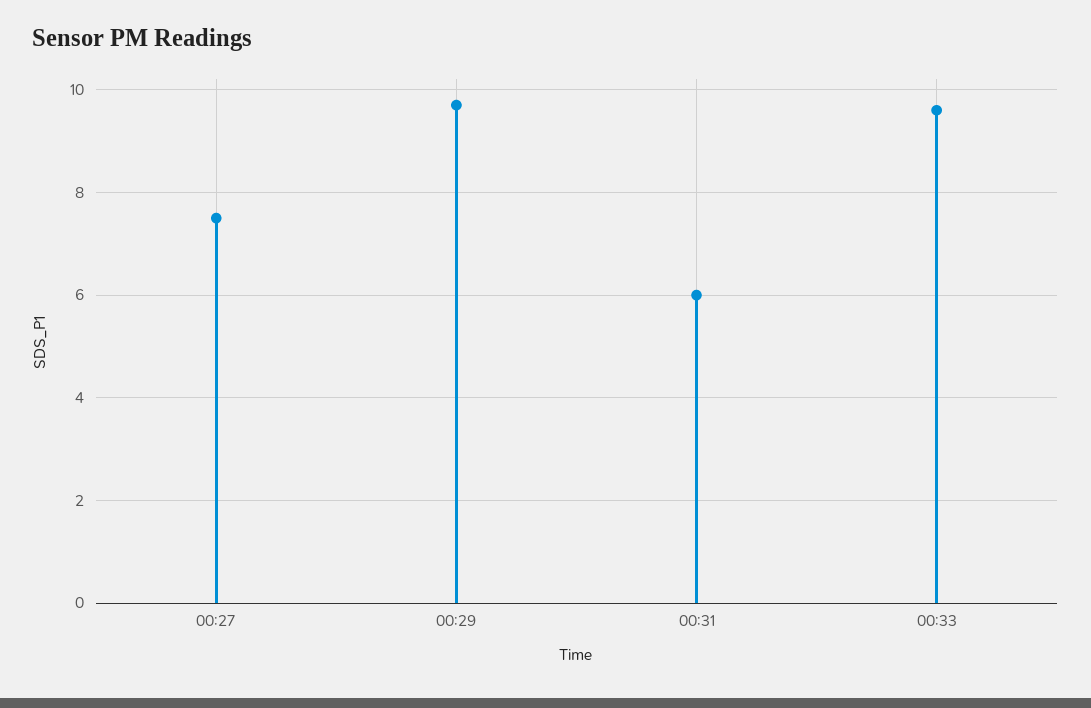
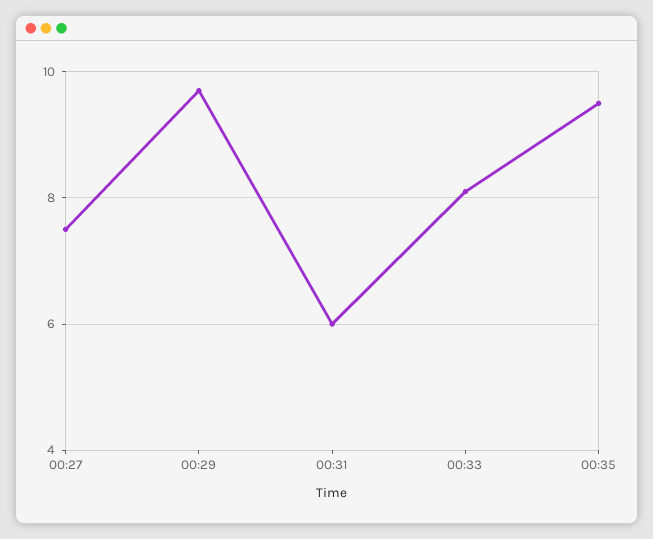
00:33: 9.5 -> 8
00:35: none -> 9.5

